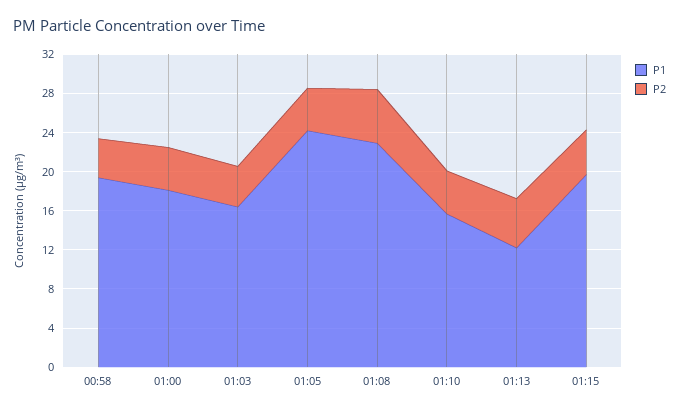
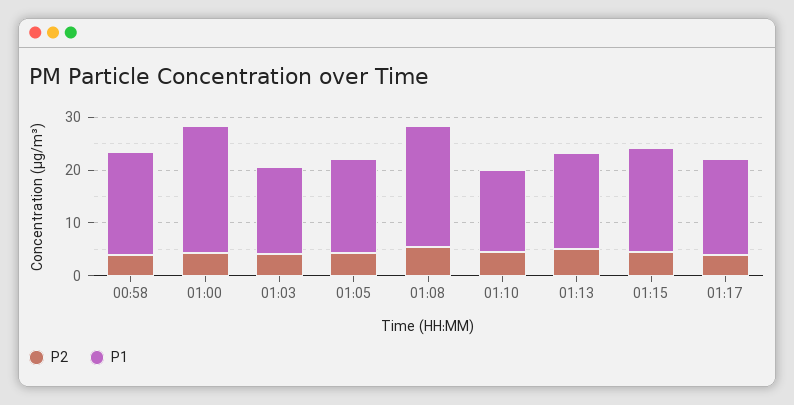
P1, 01:00: 18 -> 24
P1, 01:05: 24 -> 18
P1, 01:13: 12 -> 18
P2, 01:17: none -> 4
P1, 01:17: none -> 18

